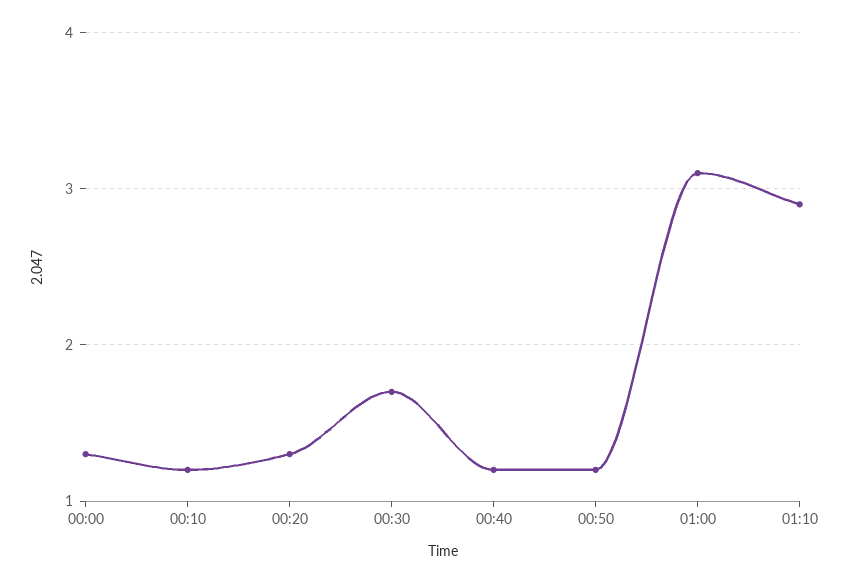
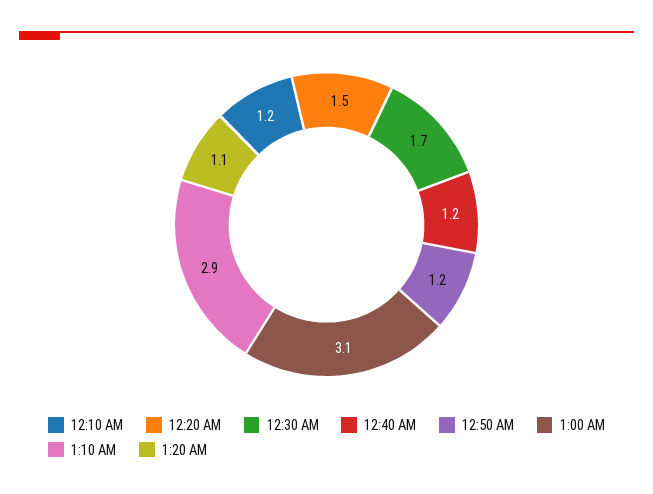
00:00: 1.3 -> none
00:20: 1.3 -> 1.5
1:20 AM: none -> 1.1

